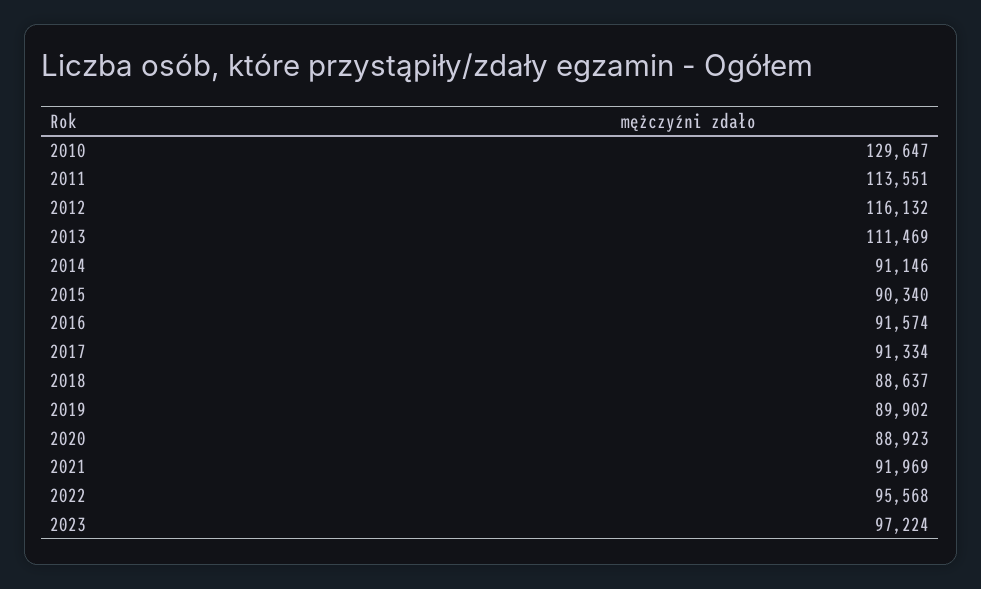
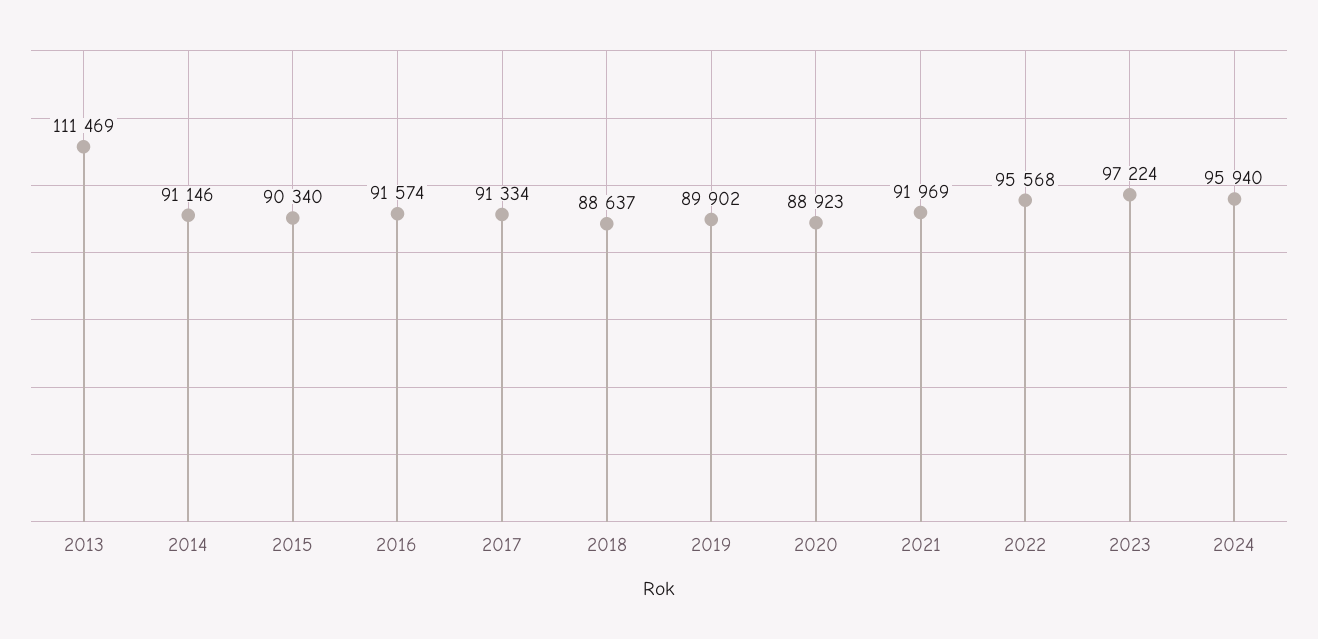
2010: 129647 -> none
2011: 113551 -> none
2012: 116132 -> none
2024: none -> 95940

